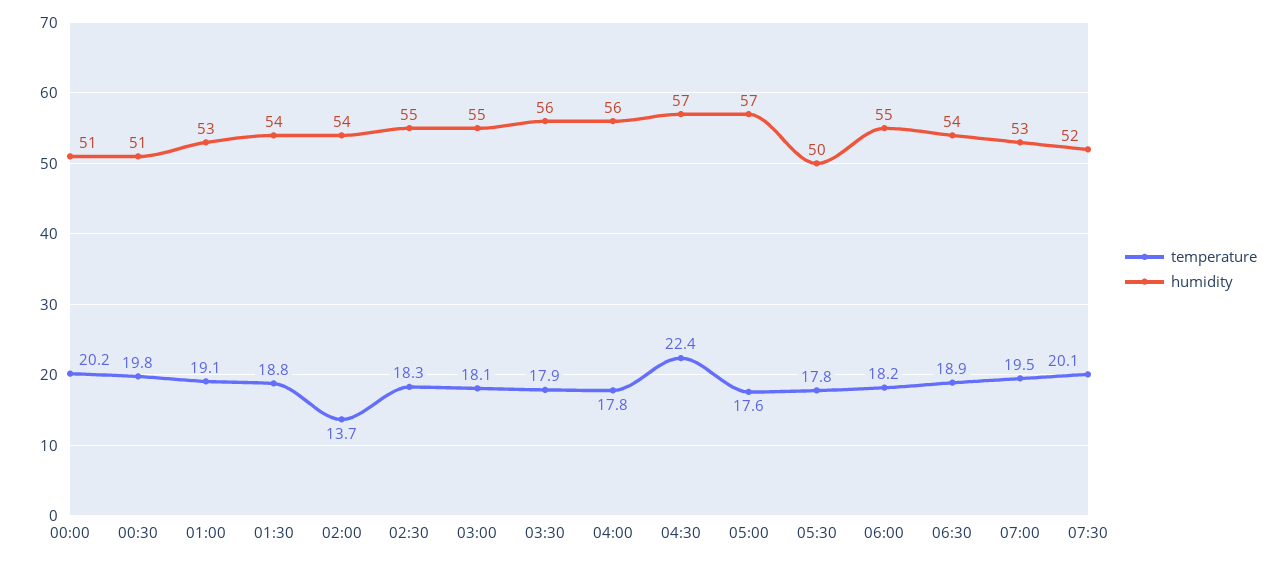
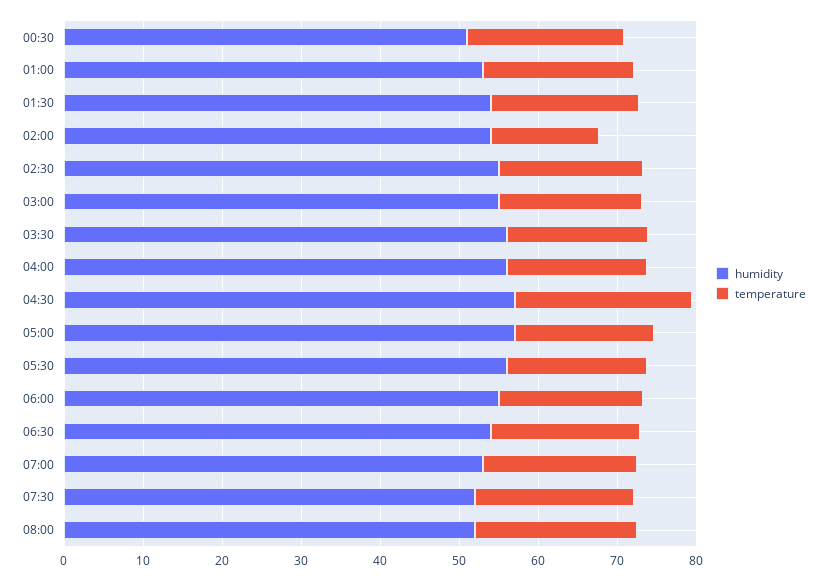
temperature, 00:00: 20.2 -> none
humidity, 00:00: 51 -> none
humidity, 05:30: 50 -> 56
humidity, 08:00: none -> 52
temperature, 08:00: none -> 20

